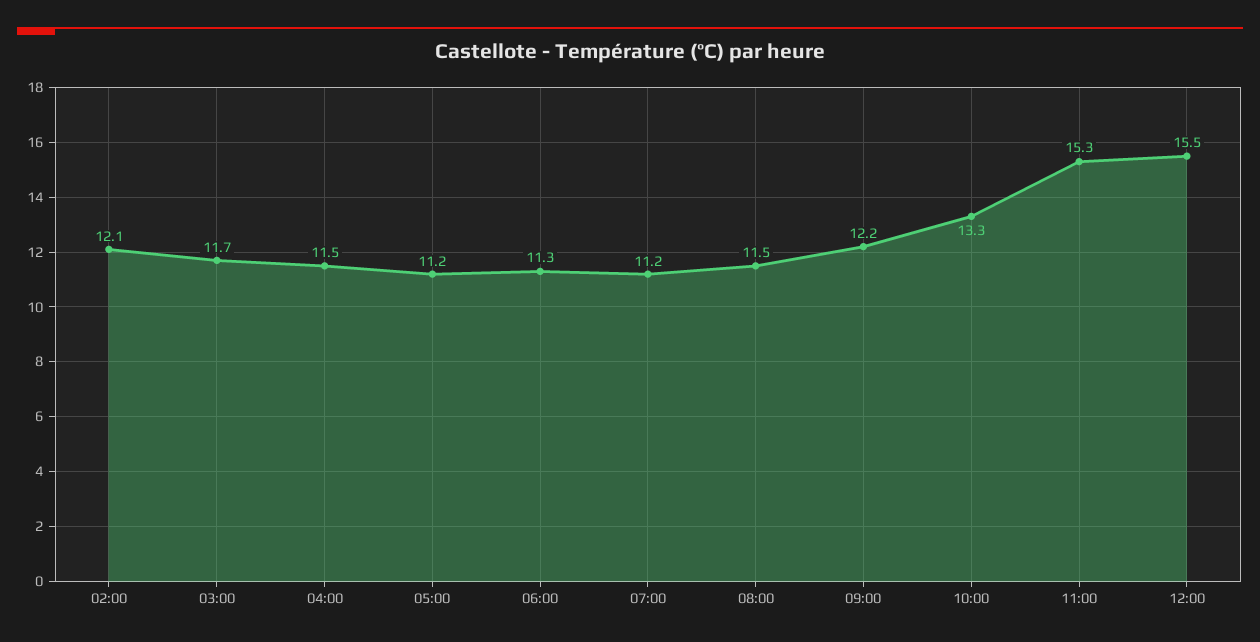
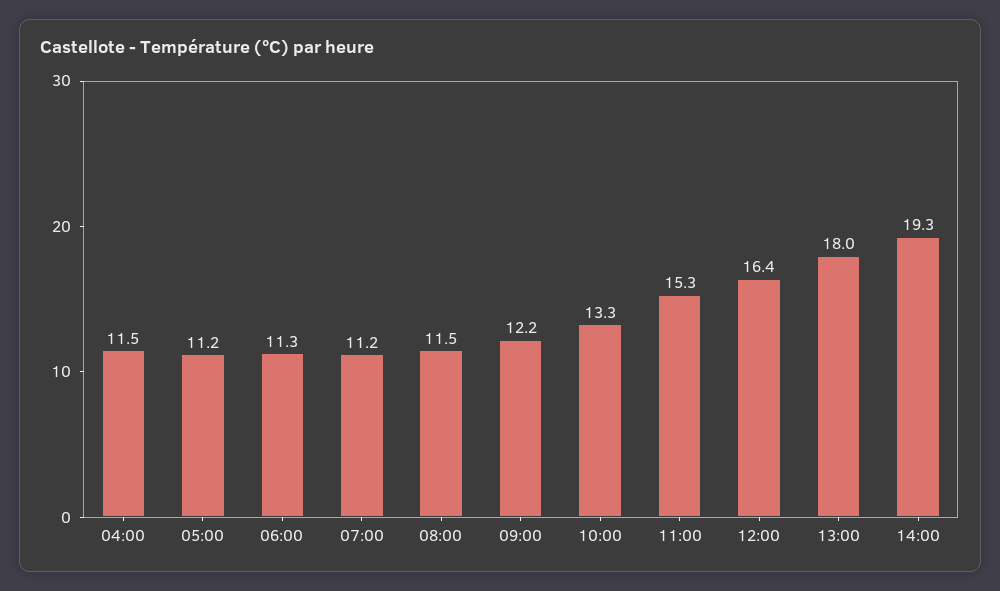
02:00: 12.1 -> none
03:00: 11.7 -> none
12:00: 15.5 -> 16.4
13:00: none -> 18
14:00: none -> 19.3

